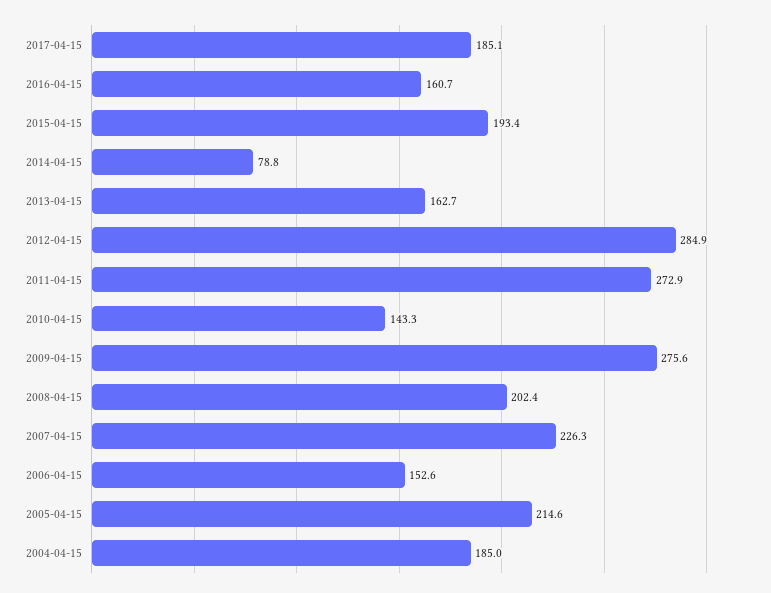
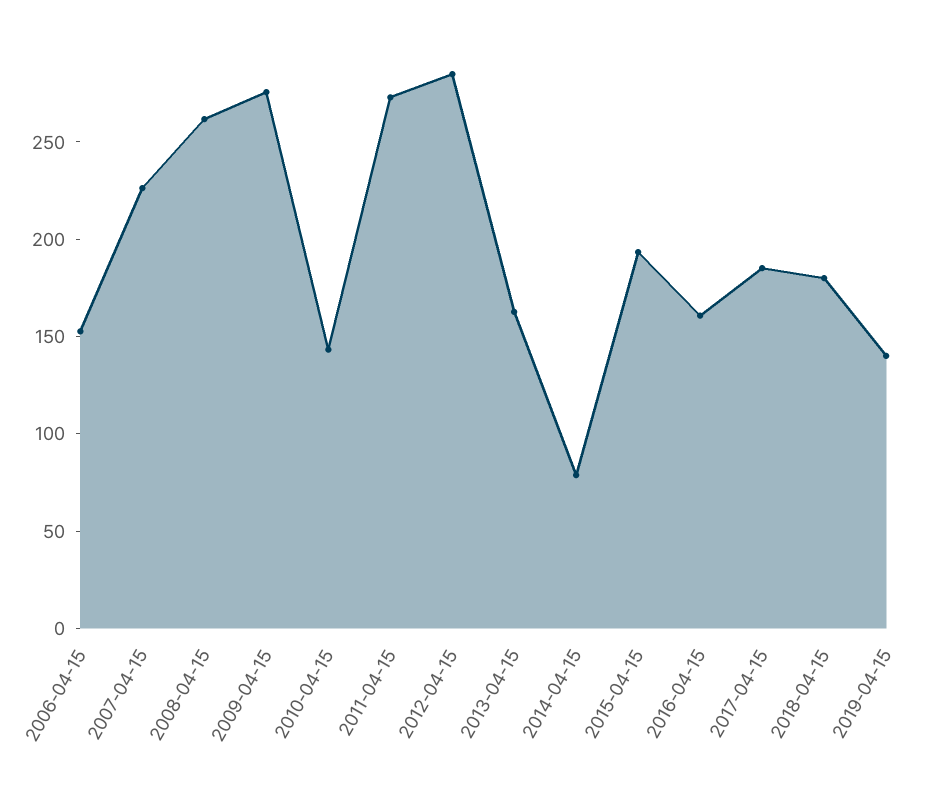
2008-04-15: 202.4 -> 260
2005-04-15: 214.6 -> none
2004-04-15: 185 -> none
2018-04-15: none -> 180
2019-04-15: none -> 140

